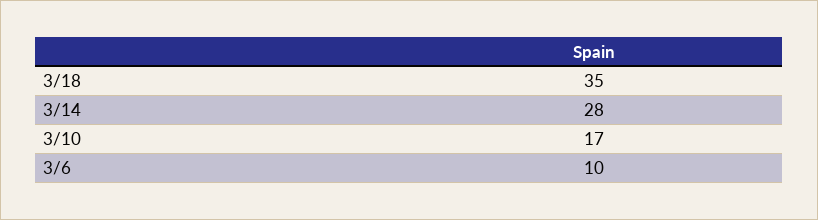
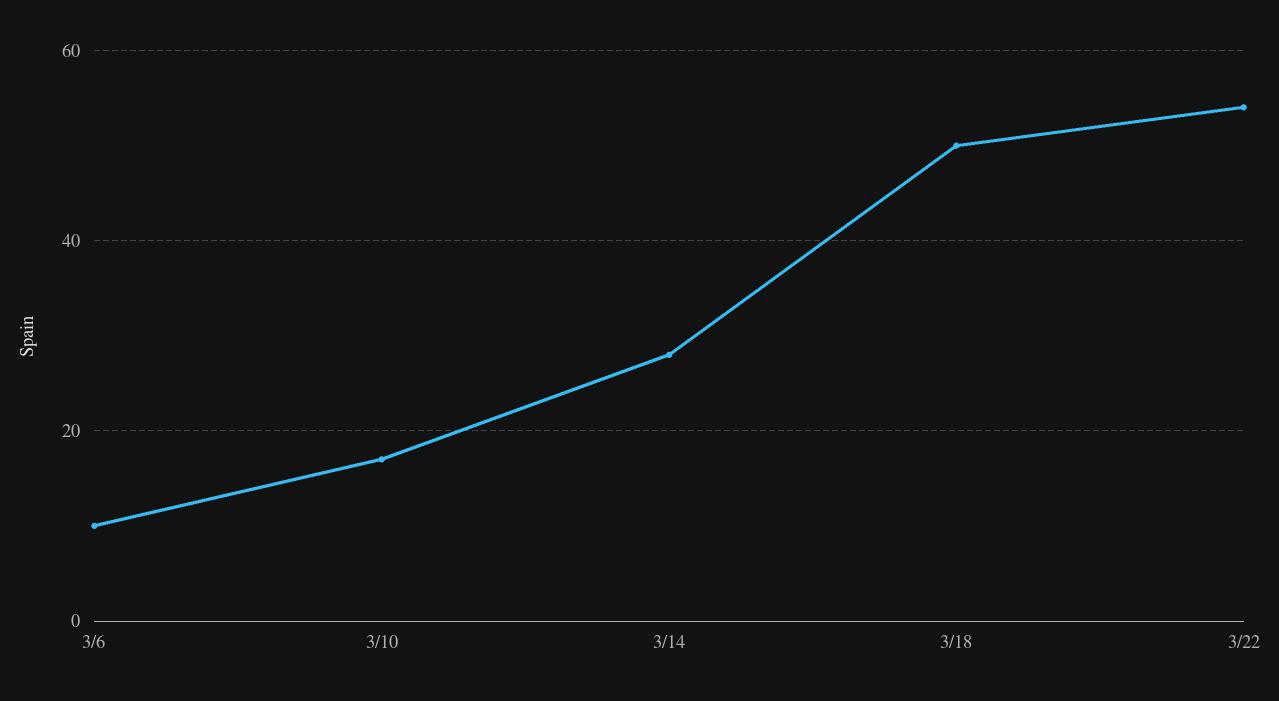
3/18: 35 -> 50
3/22: none -> 55

